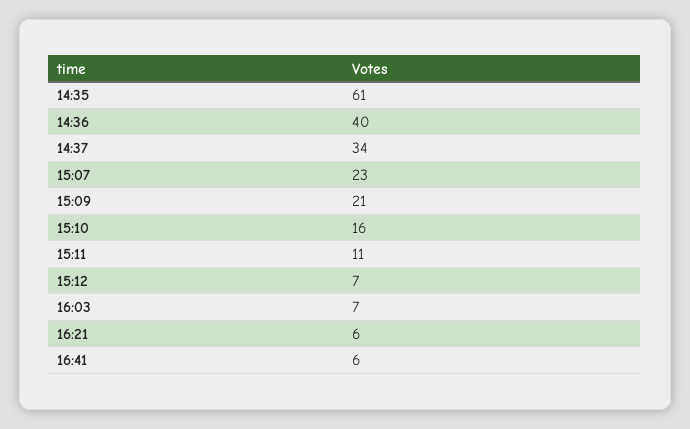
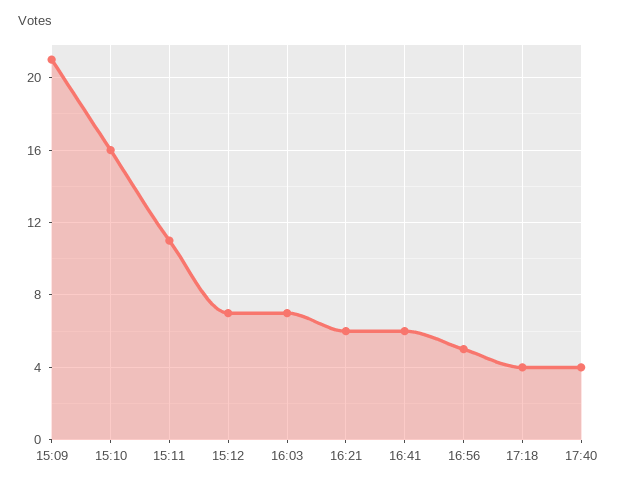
14:35: 61 -> none
14:36: 40 -> none
14:37: 34 -> none
15:07: 23 -> none
16:56: none -> 5
17:18: none -> 4
17:40: none -> 4

